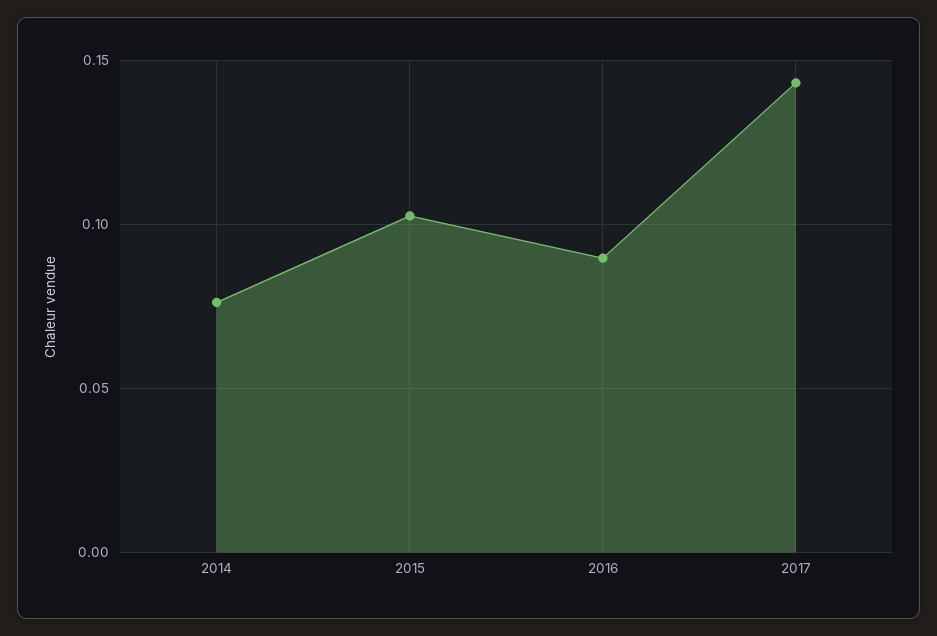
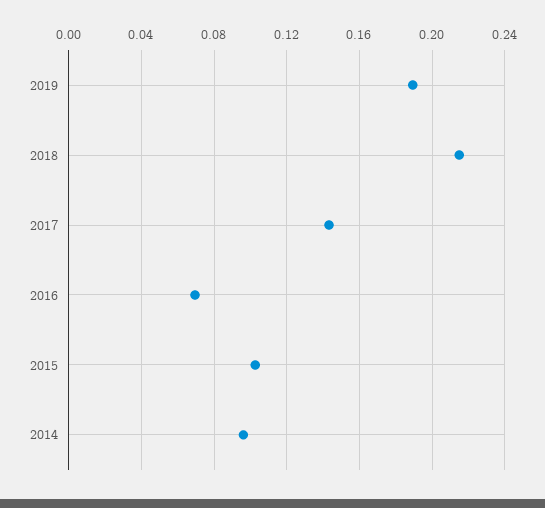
2014: 0.075 -> 0.095
2016: 0.09 -> 0.07
2019: none -> 0.19
2018: none -> 0.215

